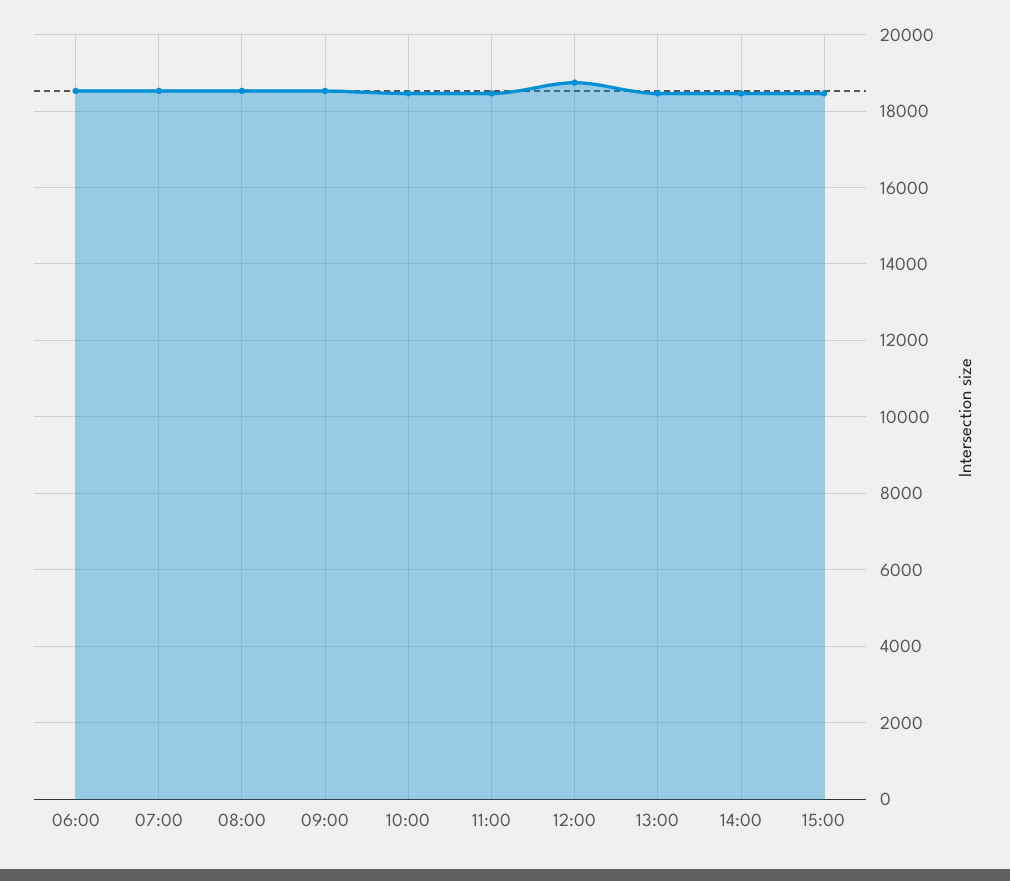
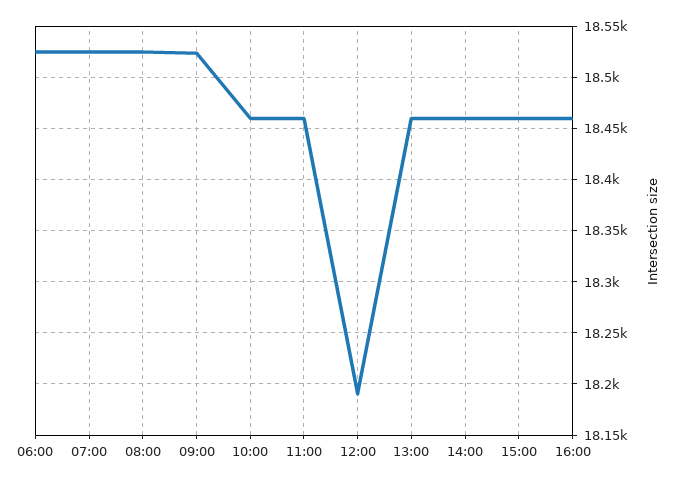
12:00: 18800 -> 18190
16:00: none -> 18460

